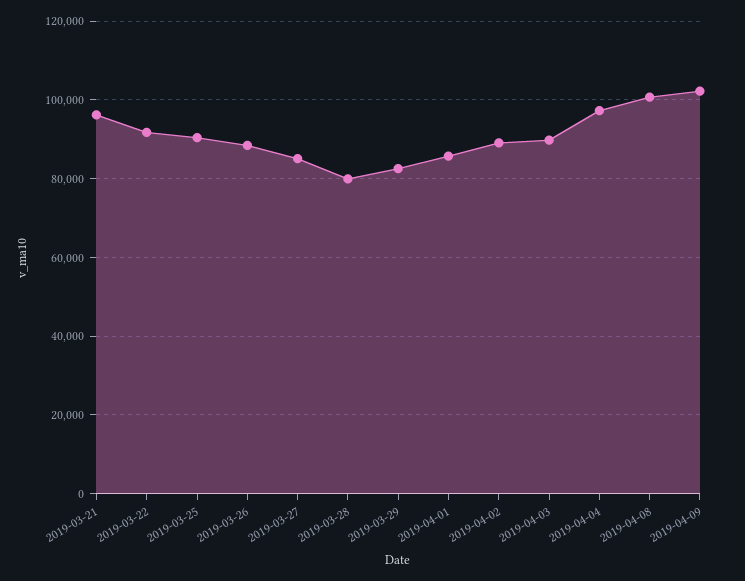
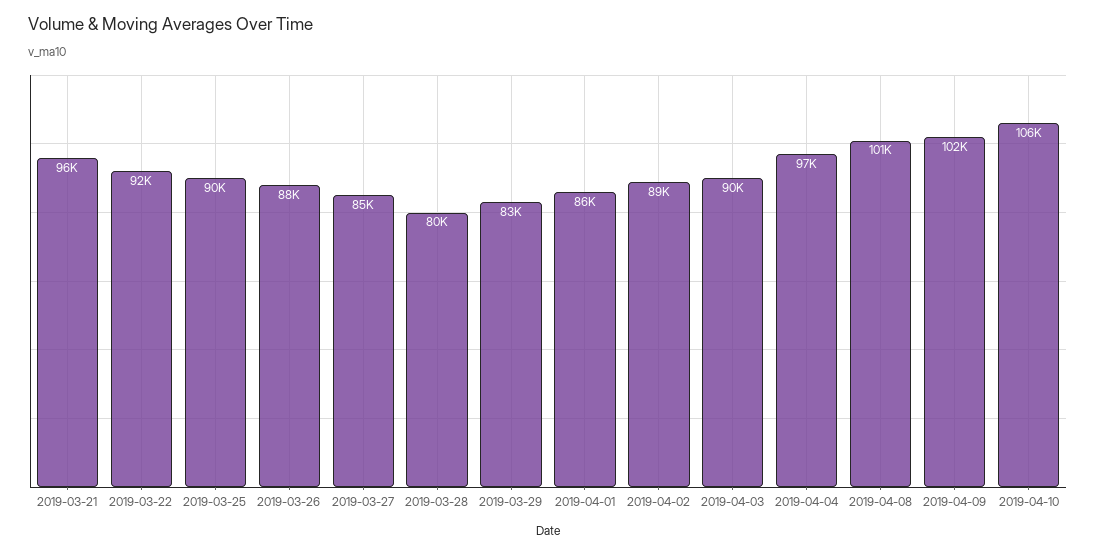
2019-04-10: none -> 106000

